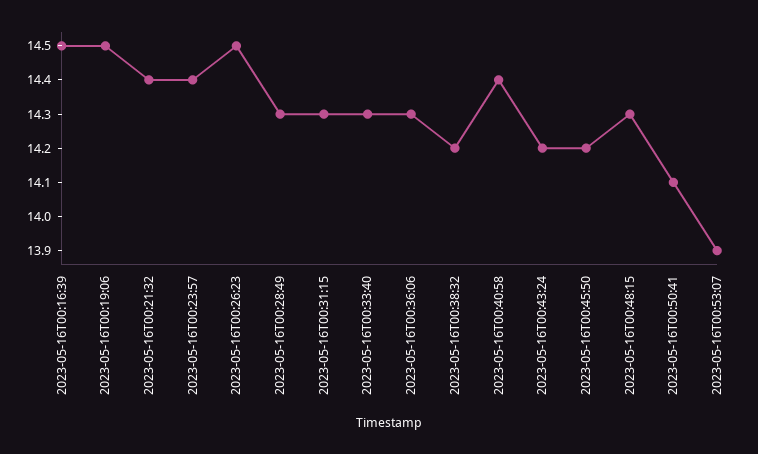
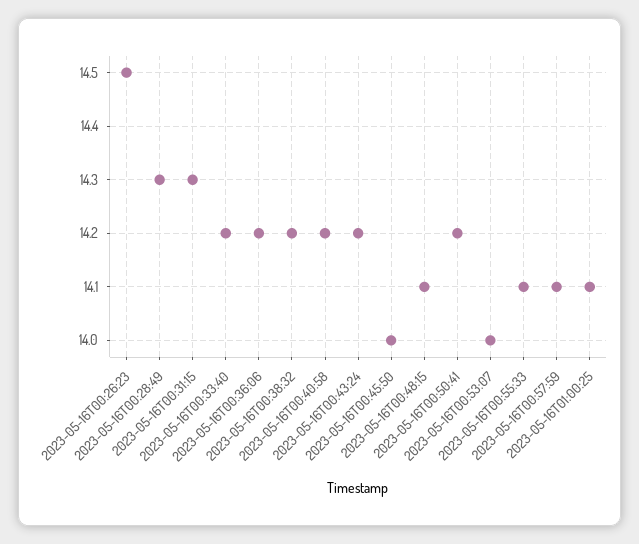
2023-05-16T00:16:39: 14.5 -> none
2023-05-16T00:19:06: 14.5 -> none
2023-05-16T00:21:32: 14.4 -> none
2023-05-16T00:23:57: 14.4 -> none
2023-05-16T00:33:40: 14.3 -> 14.2
2023-05-16T00:36:06: 14.3 -> 14.2
2023-05-16T00:40:58: 14.4 -> 14.2
2023-05-16T00:45:50: 14.2 -> 14
2023-05-16T00:48:15: 14.3 -> 14.1
2023-05-16T00:50:41: 14.1 -> 14.2
2023-05-16T00:53:07: 13.9 -> 14
2023-05-16T00:55:33: none -> 14.1
2023-05-16T00:57:59: none -> 14.1
2023-05-16T01:00:25: none -> 14.1

